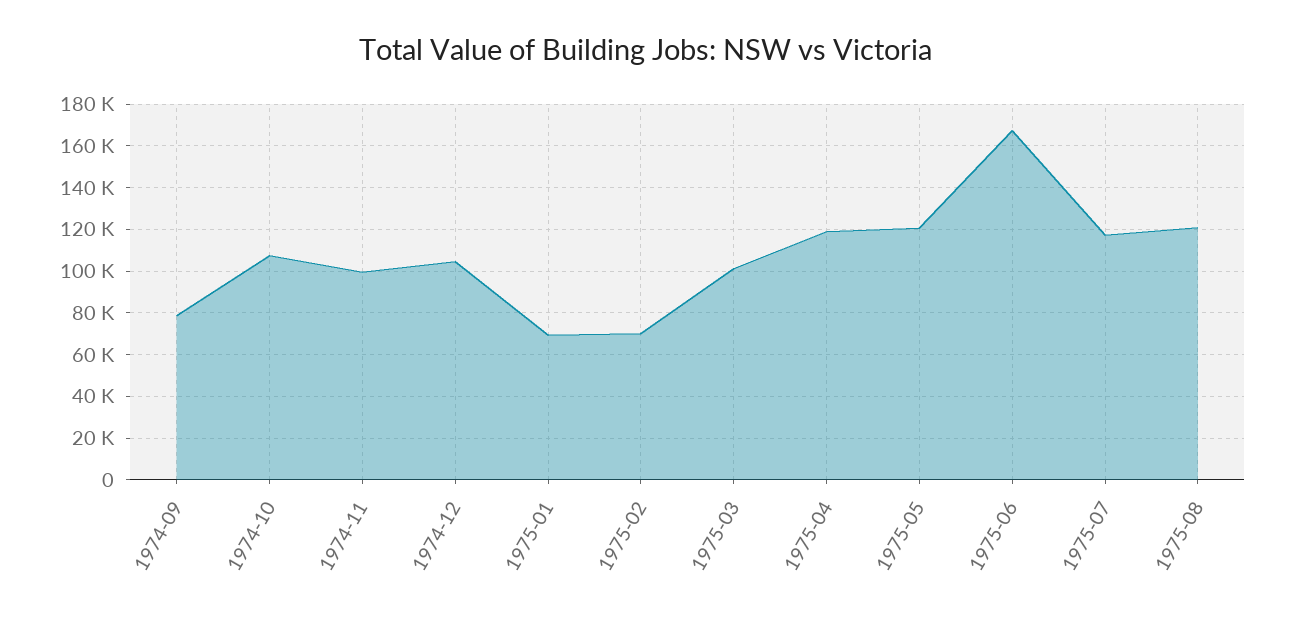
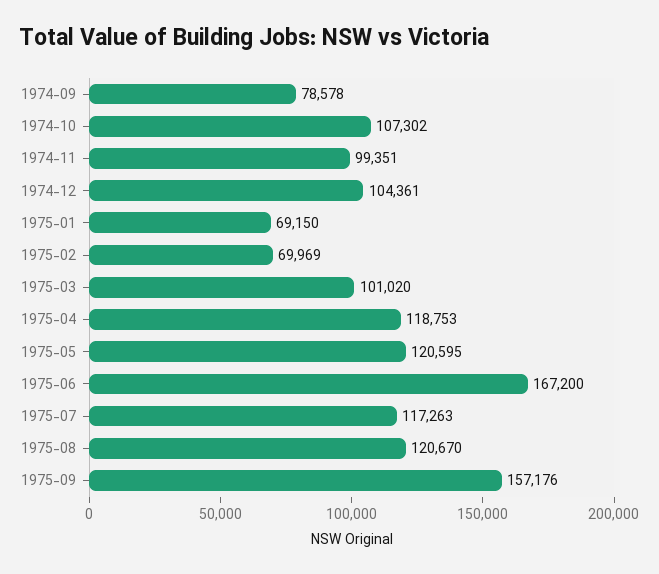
1975-09: none -> 157176

